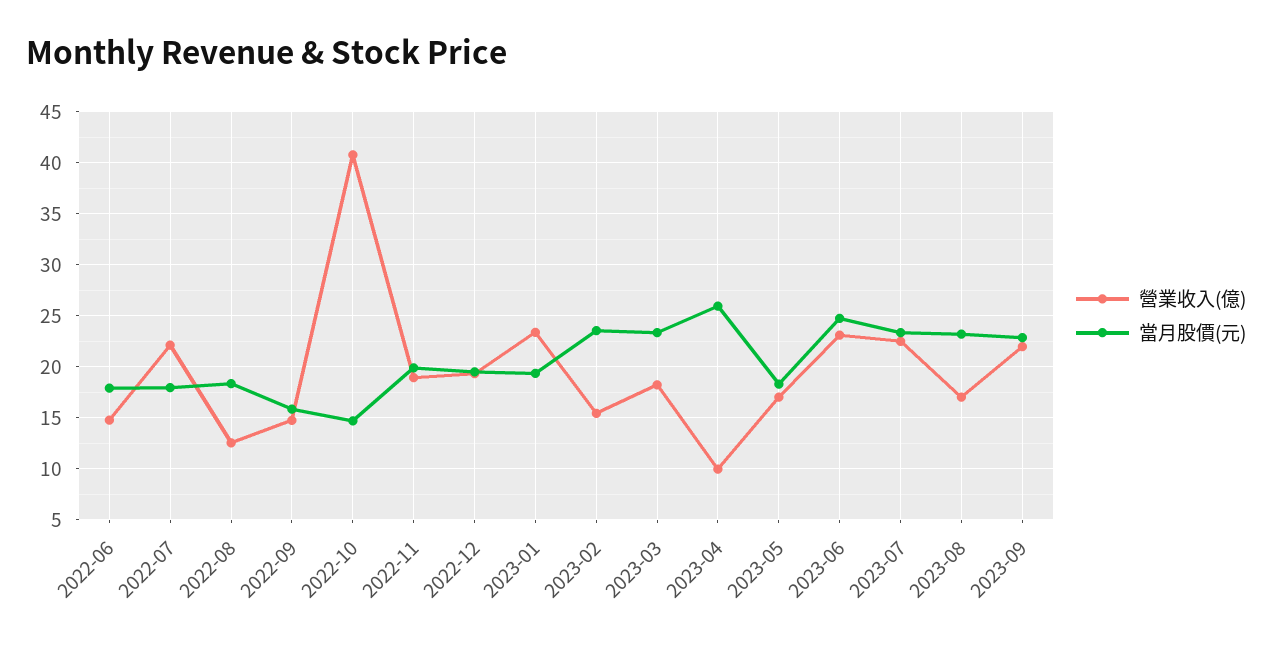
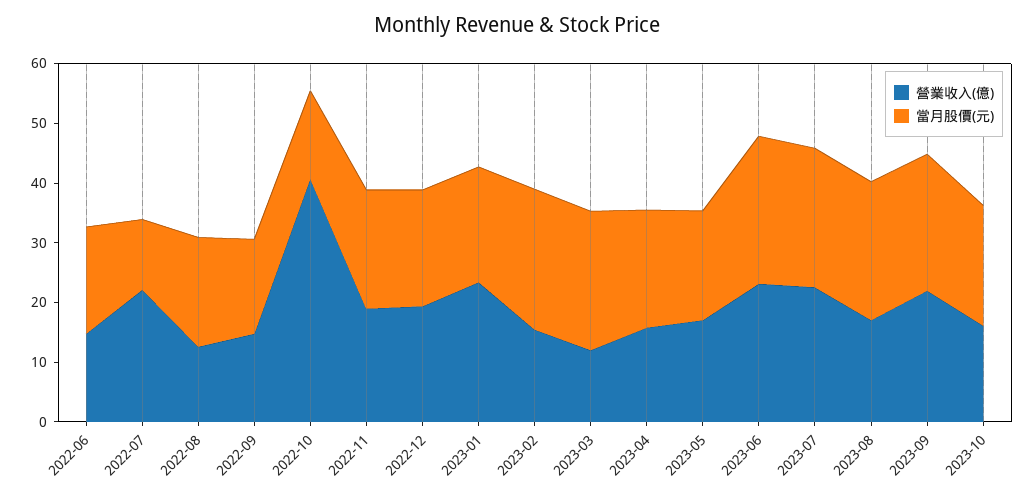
當月股價(元), 2022-07: 18 -> 12
營業收入(億), 2023-03: 18 -> 12
營業收入(億), 2023-04: 10 -> 16
當月股價(元), 2023-04: 26 -> 20
營業收入(億), 2023-10: none -> 16
當月股價(元), 2023-10: none -> 20

